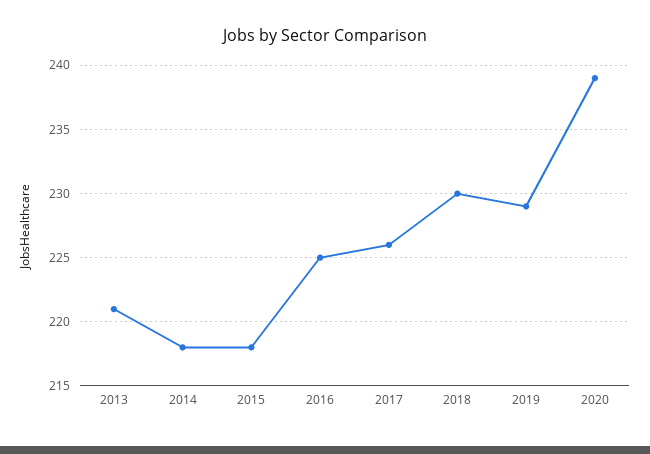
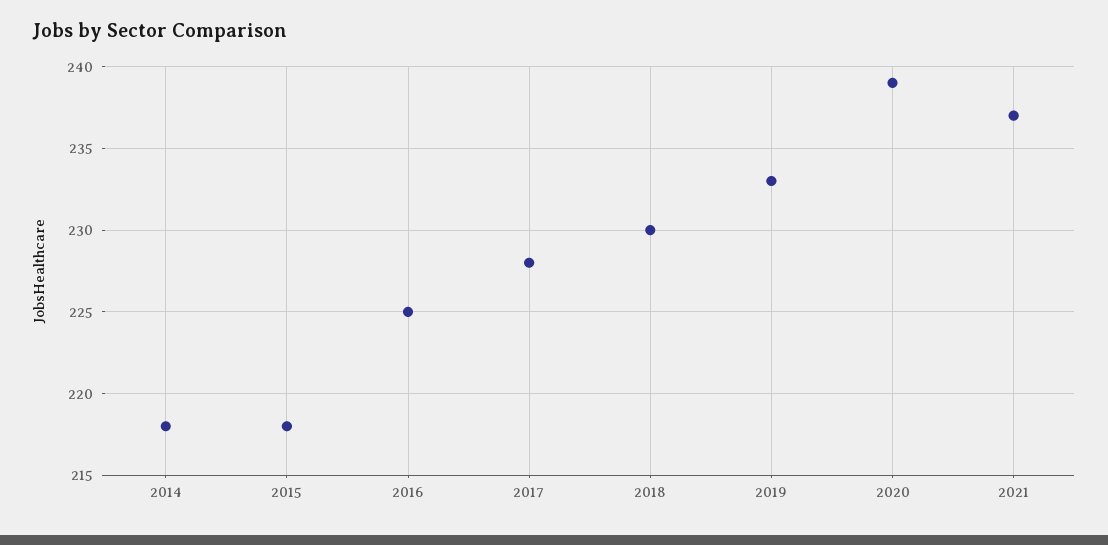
2013: 221 -> none
2017: 226 -> 228
2019: 229 -> 233
2021: none -> 237

